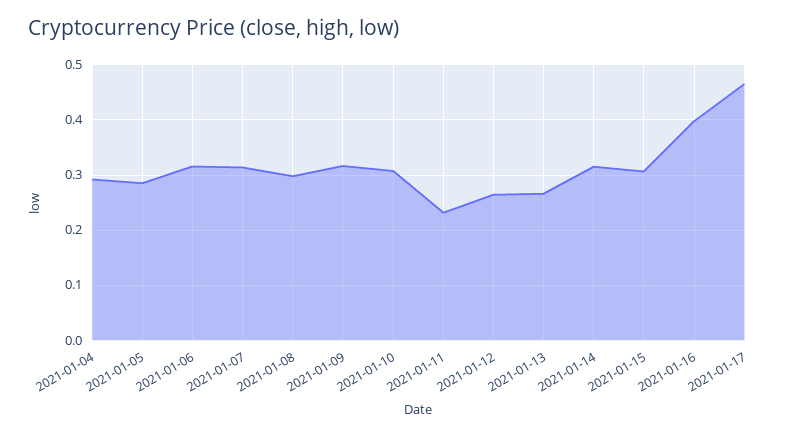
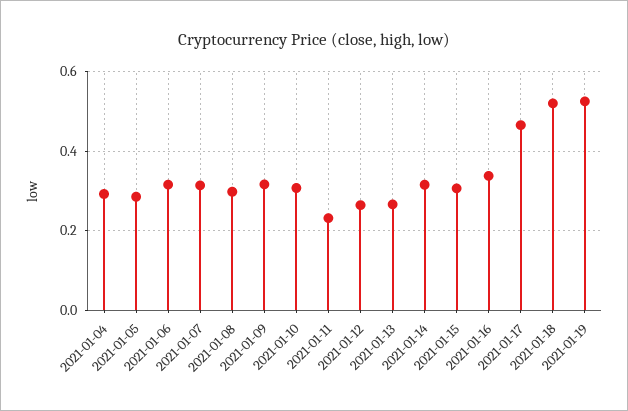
2021-01-16: 0.4 -> 0.34
2021-01-18: none -> 0.52
2021-01-19: none -> 0.52

